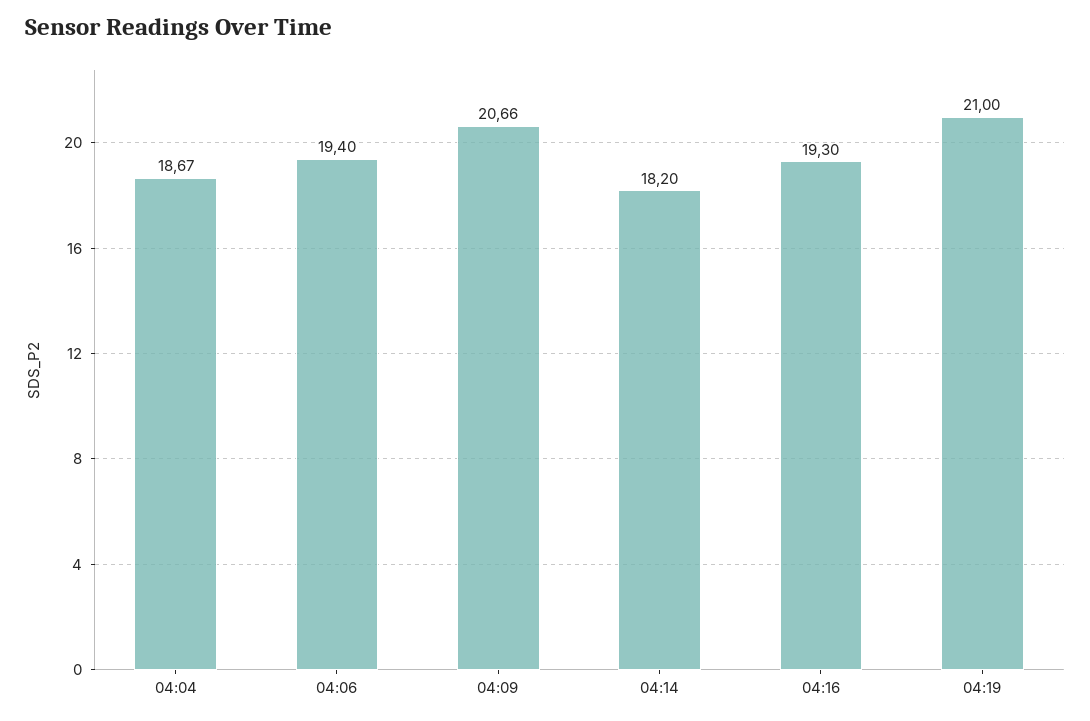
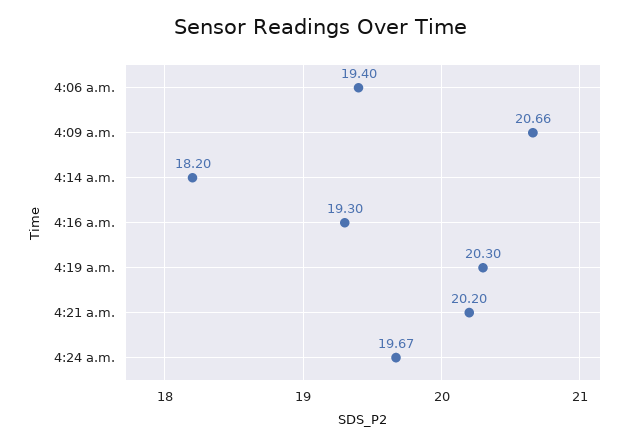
04:04: 18.67 -> none
04:19: 21 -> 20.3
4:21 a.m.: none -> 20.2
4:24 a.m.: none -> 19.67

